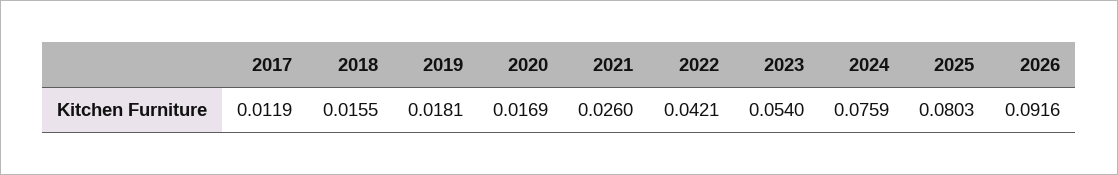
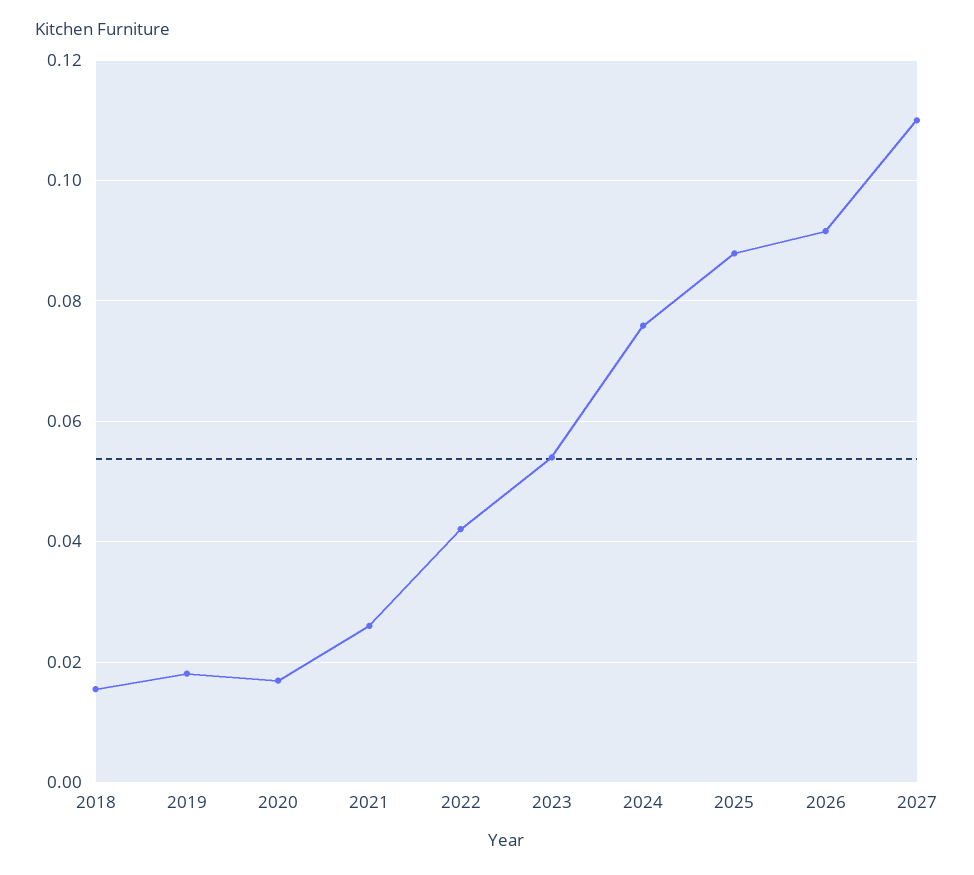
2017: 0.0119 -> none
2025: 0.0803 -> 0.088
2027: none -> 0.11

